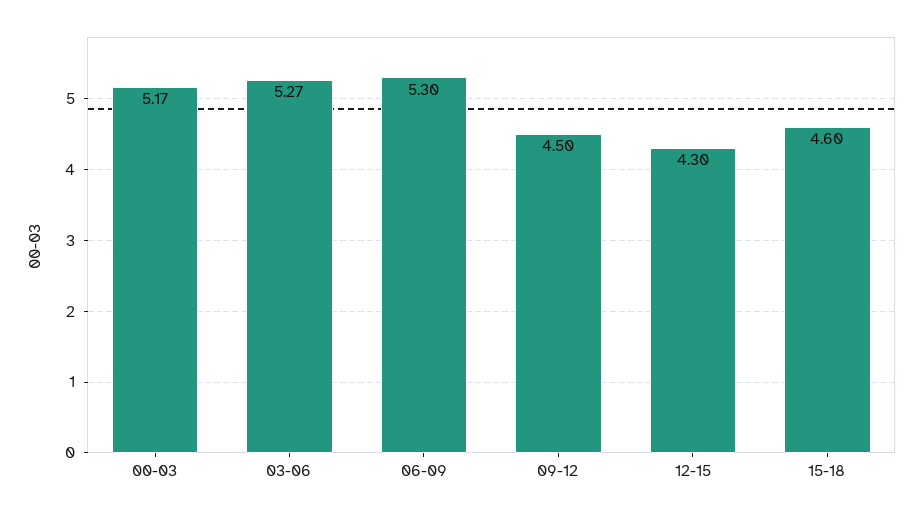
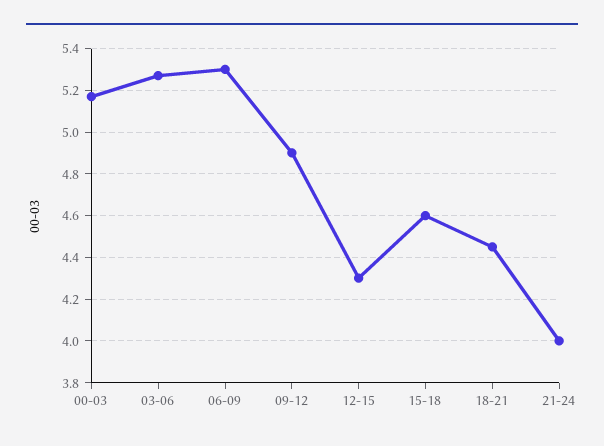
09-12: 4.5 -> 4.9
18-21: none -> 4.45
21-24: none -> 4

